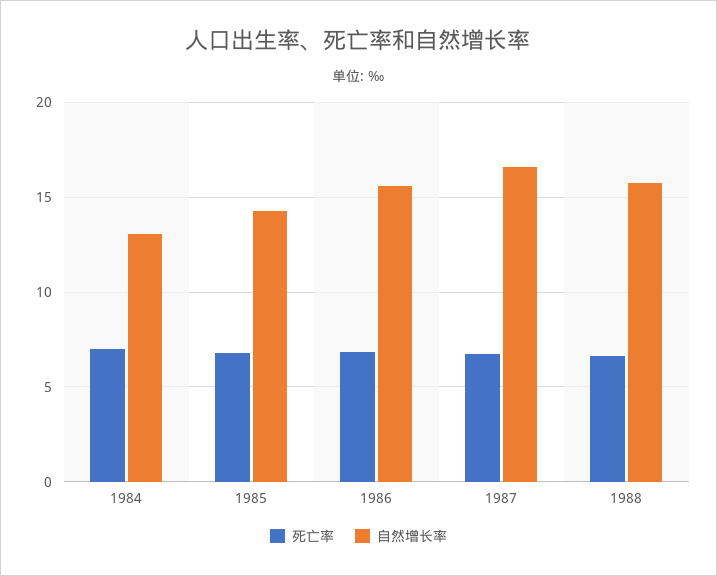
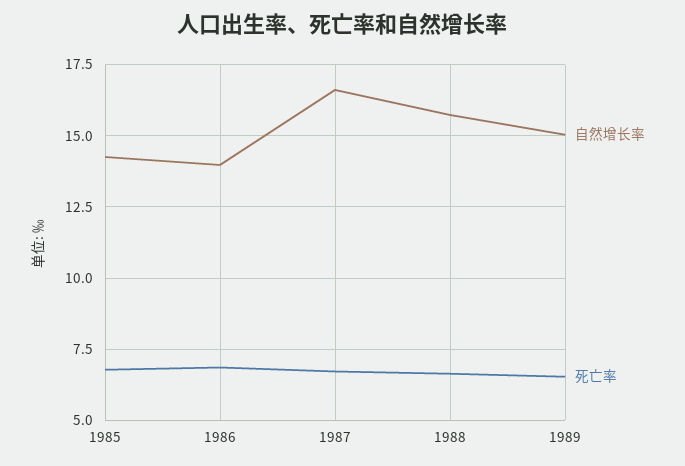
死亡率, 1984: 7 -> none
自然增长率, 1984: 13 -> none
自然增长率, 1986: 15.5 -> 14
自然增长率, 1989: none -> 15
死亡率, 1989: none -> 6.5

